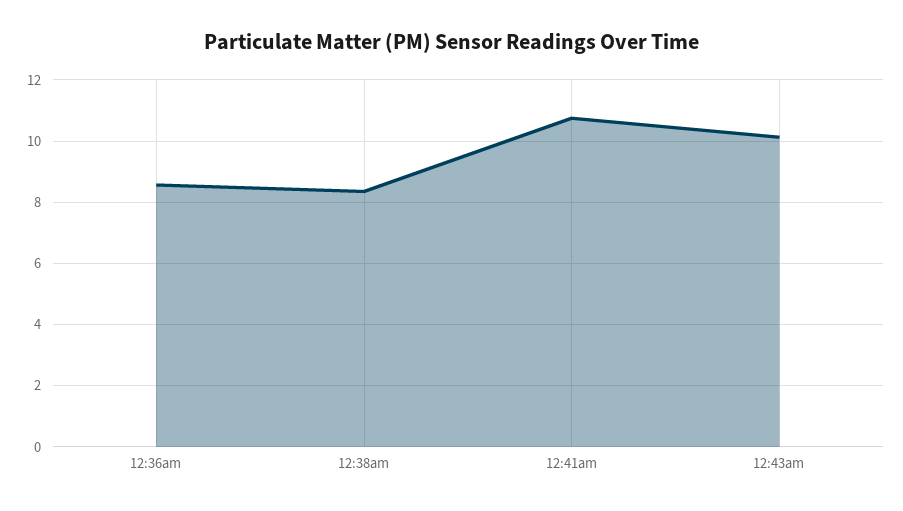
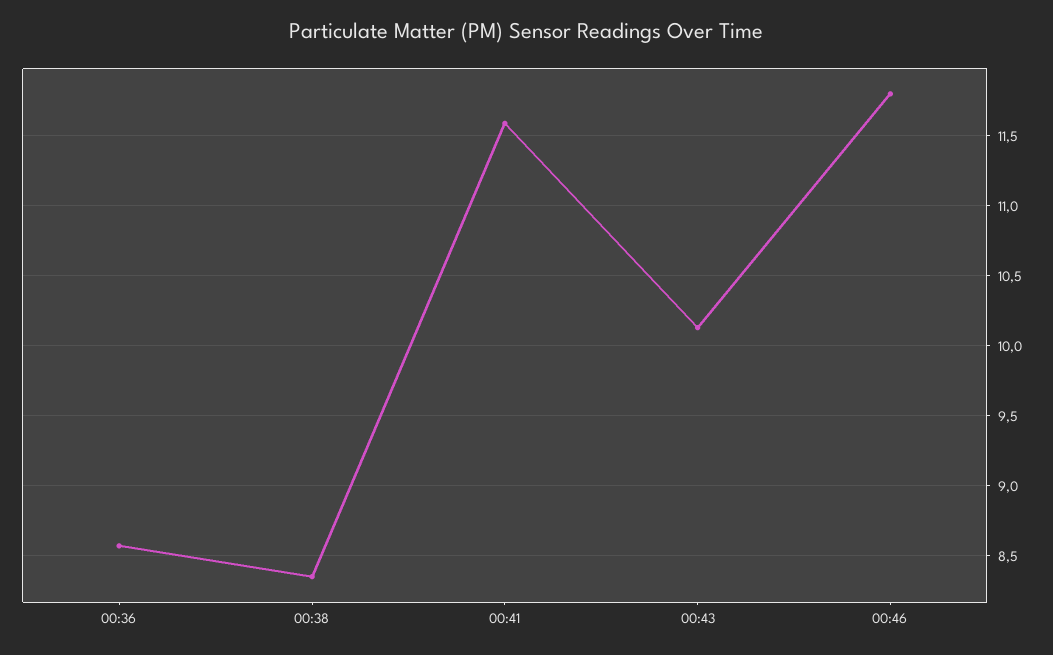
12:41am: 10.8 -> 11.6
00:46: none -> 11.8

